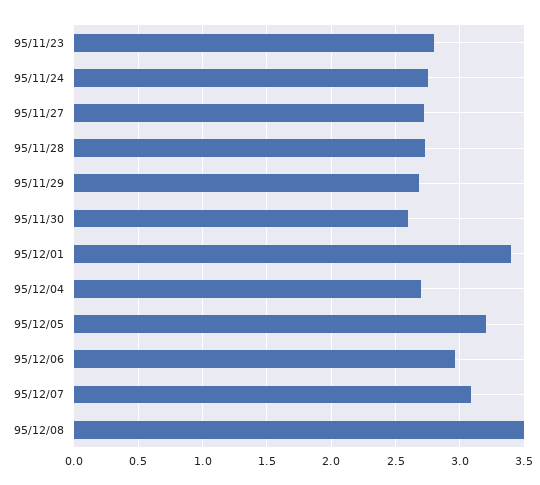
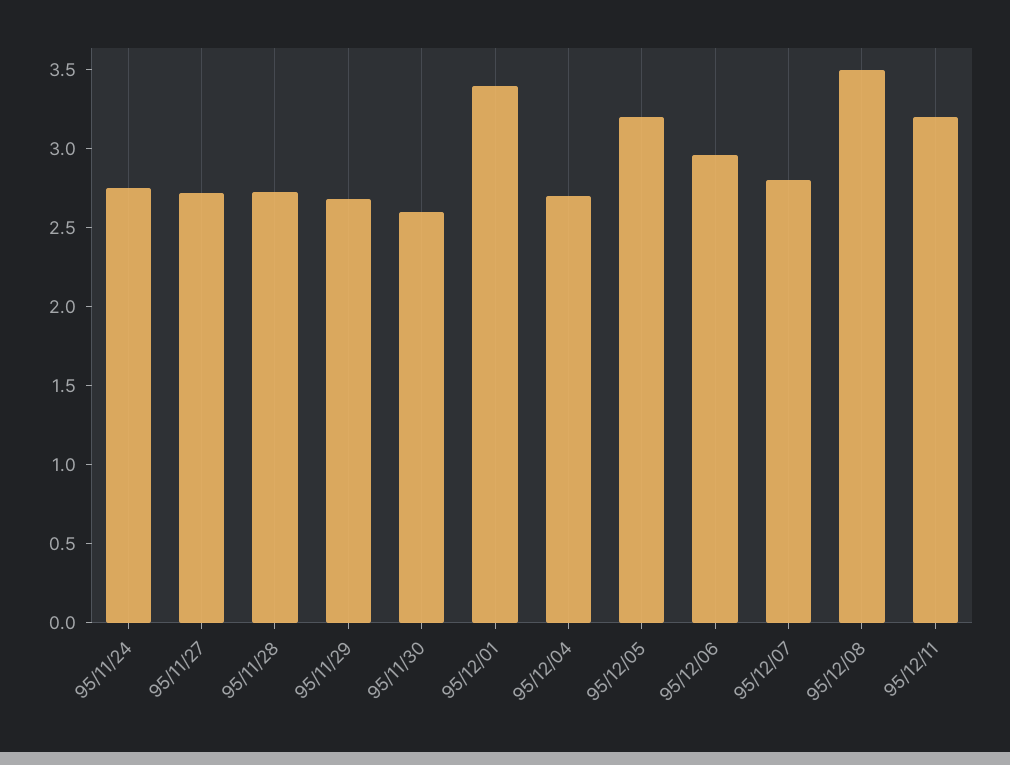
95/11/23: 2.8 -> none
95/12/07: 3.1 -> 2.8
95/12/11: none -> 3.2

